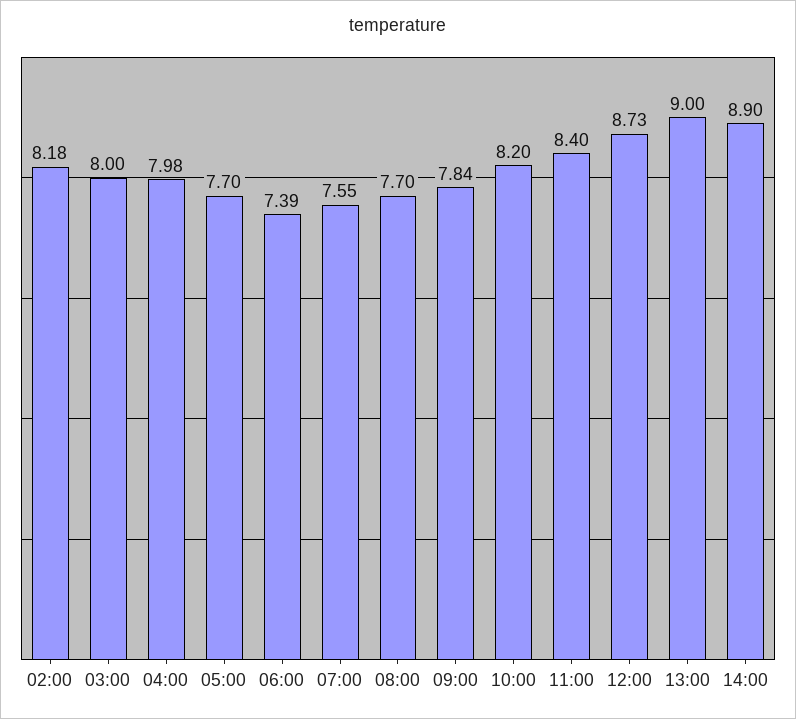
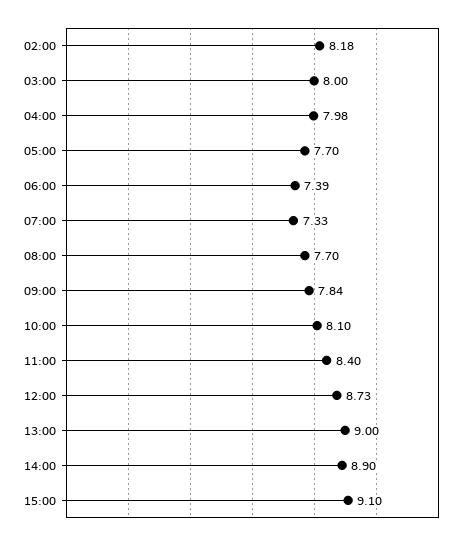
07:00: 7.55 -> 7.33
10:00: 8.2 -> 8.1
15:00: none -> 9.1

